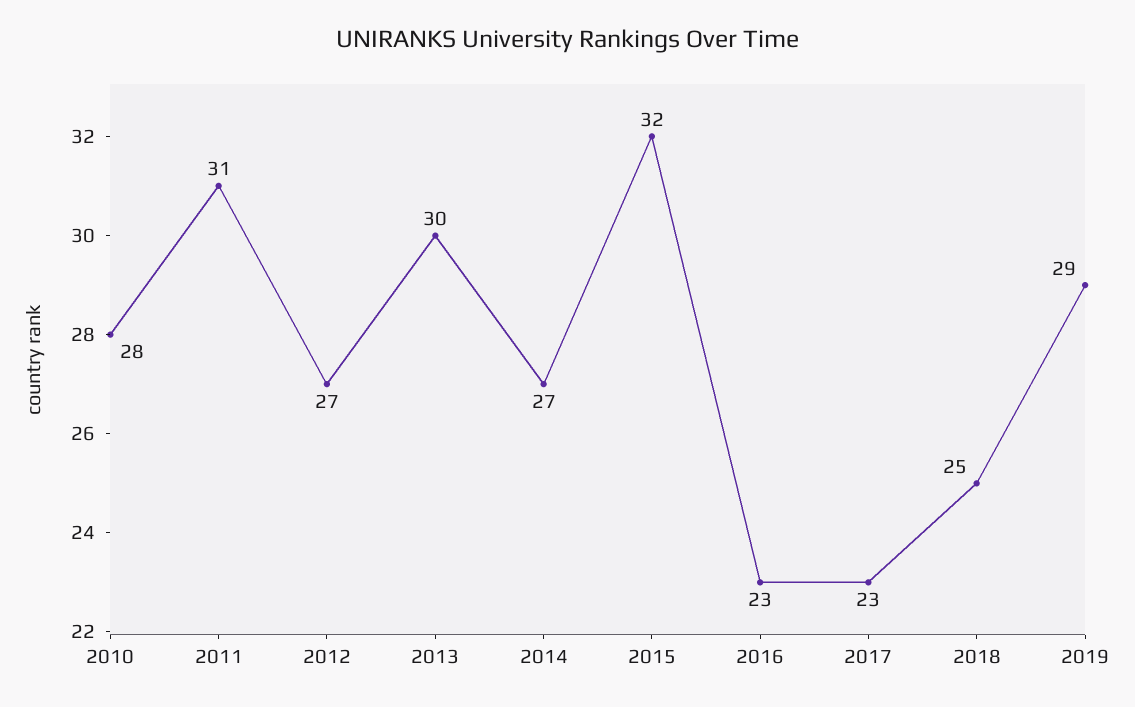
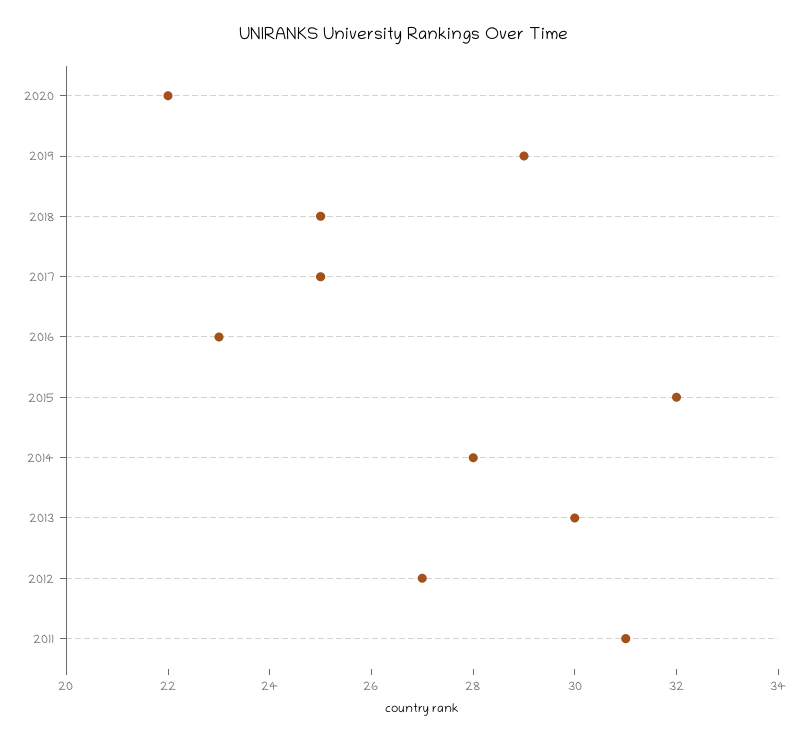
2010: 28 -> none
2014: 27 -> 28
2017: 23 -> 25
2020: none -> 22

